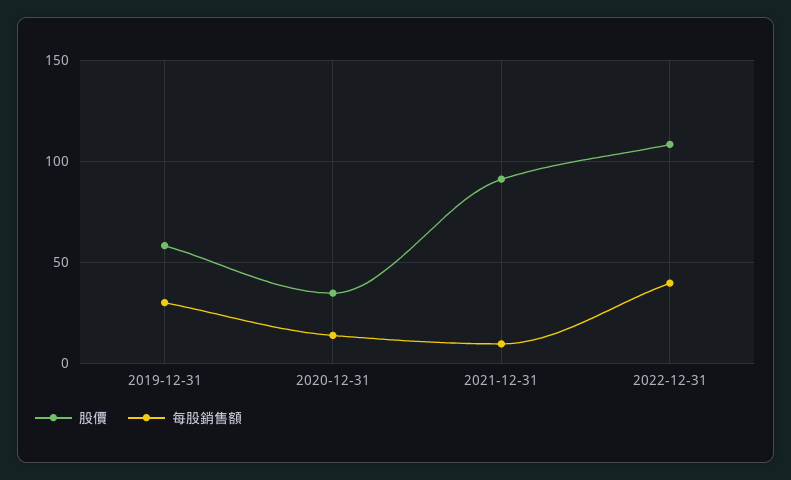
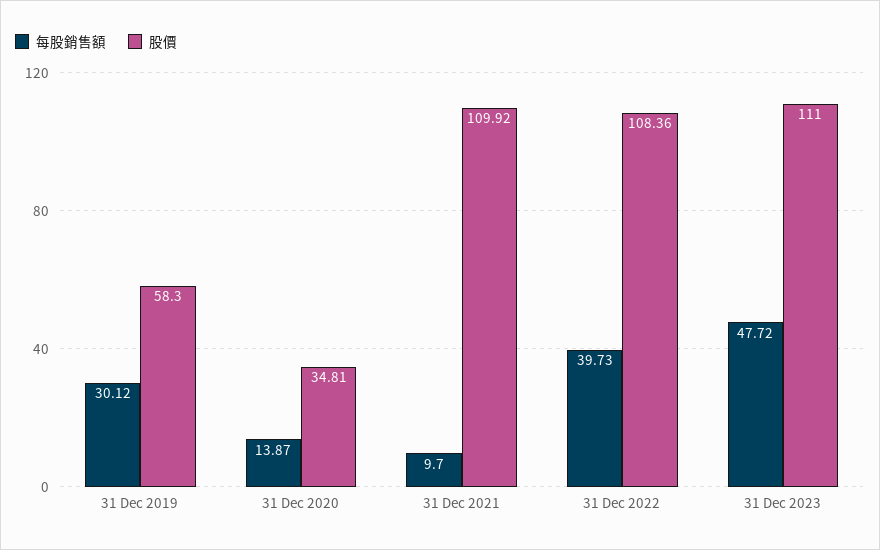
股價, 2021-12-31: 90 -> 109.92
每股銷售額, 31 Dec 2023: none -> 47.72
股價, 31 Dec 2023: none -> 111

